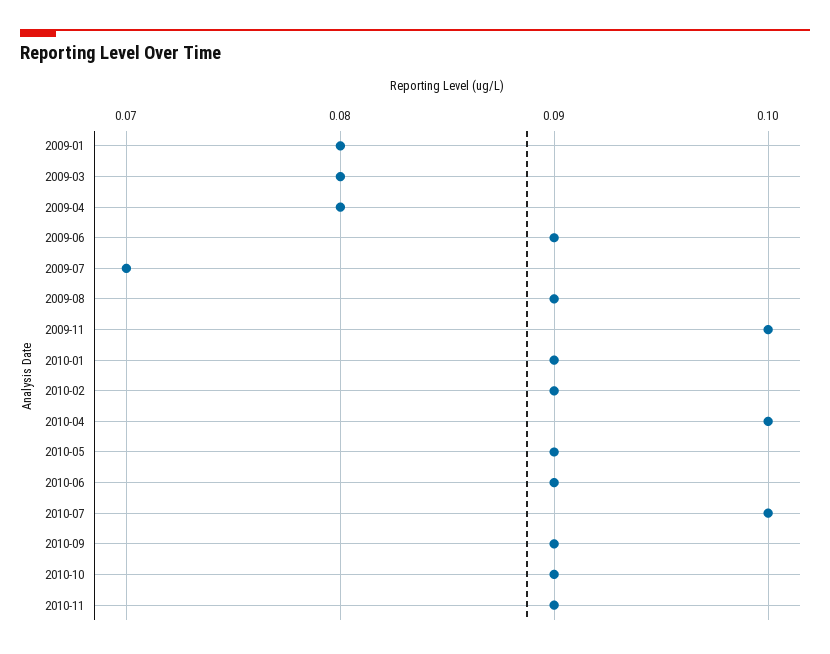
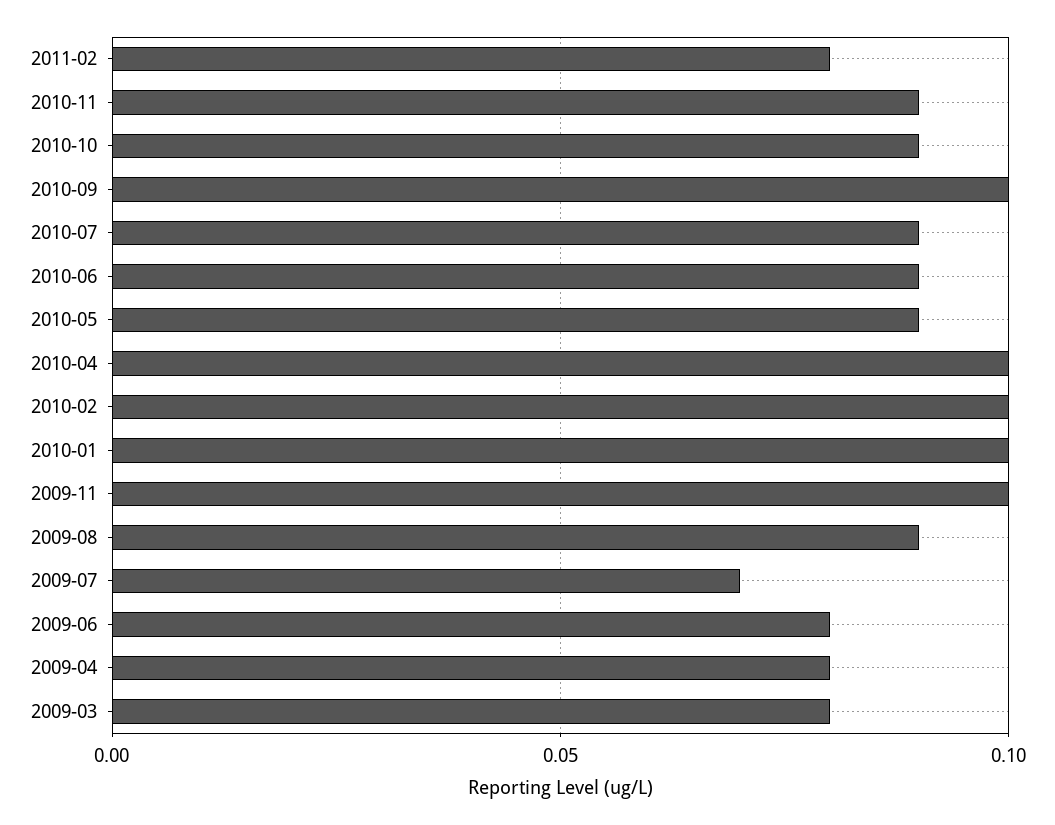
2009-01: 0.08 -> none
2009-06: 0.09 -> 0.08
2010-01: 0.09 -> 0.1
2010-02: 0.09 -> 0.1
2010-07: 0.1 -> 0.09
2010-09: 0.09 -> 0.1
2011-02: none -> 0.08

